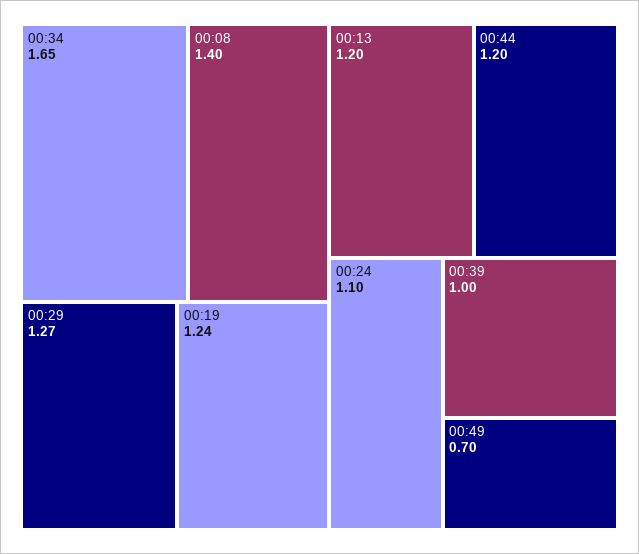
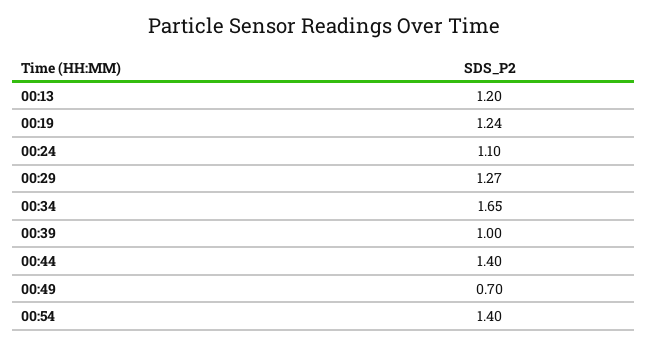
00:08: 1.4 -> none
00:44: 1.2 -> 1.4
00:54: none -> 1.4

